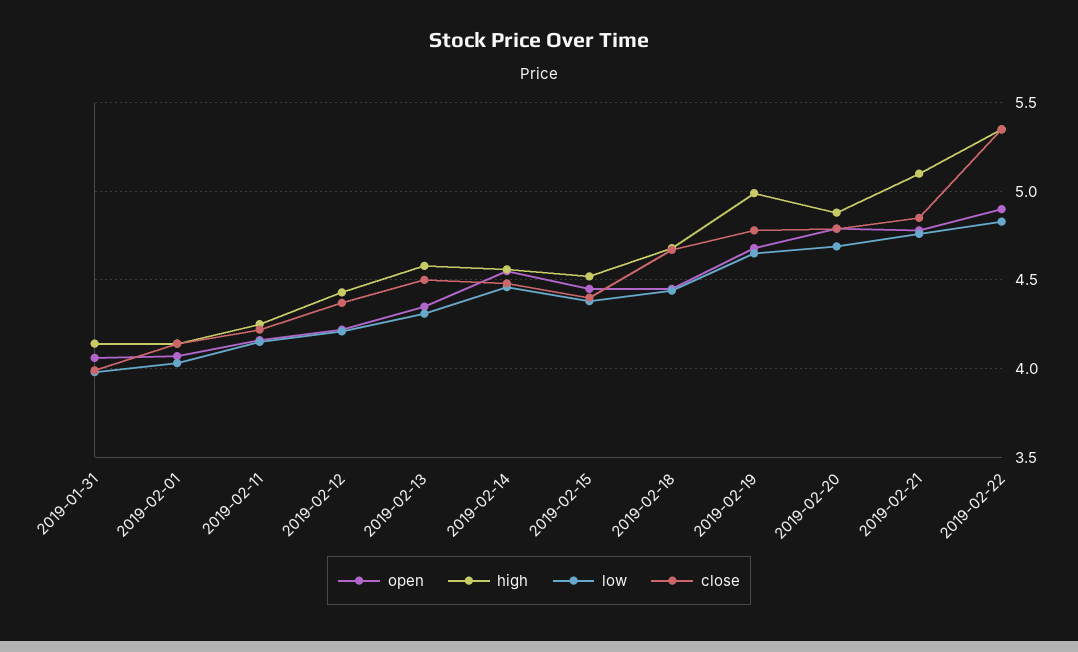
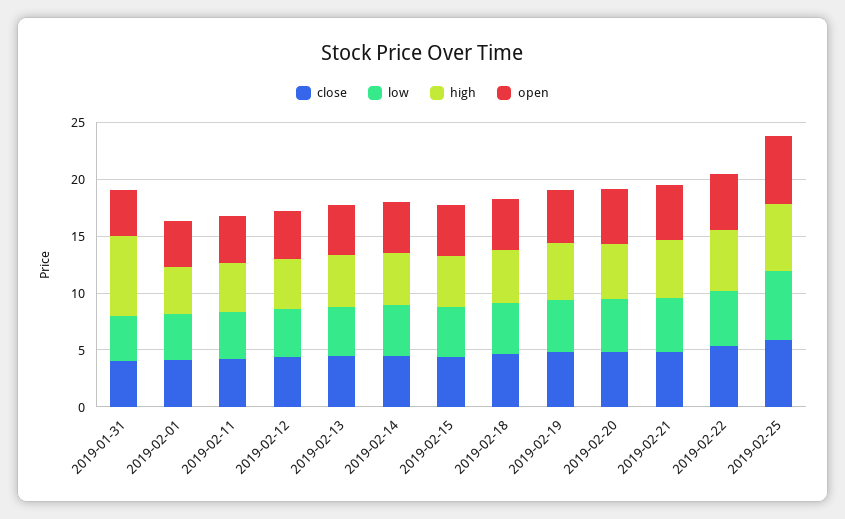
high, 2019-01-31: 4.15 -> 7
close, 2019-02-25: none -> 6
low, 2019-02-25: none -> 6
high, 2019-02-25: none -> 6
open, 2019-02-25: none -> 6

